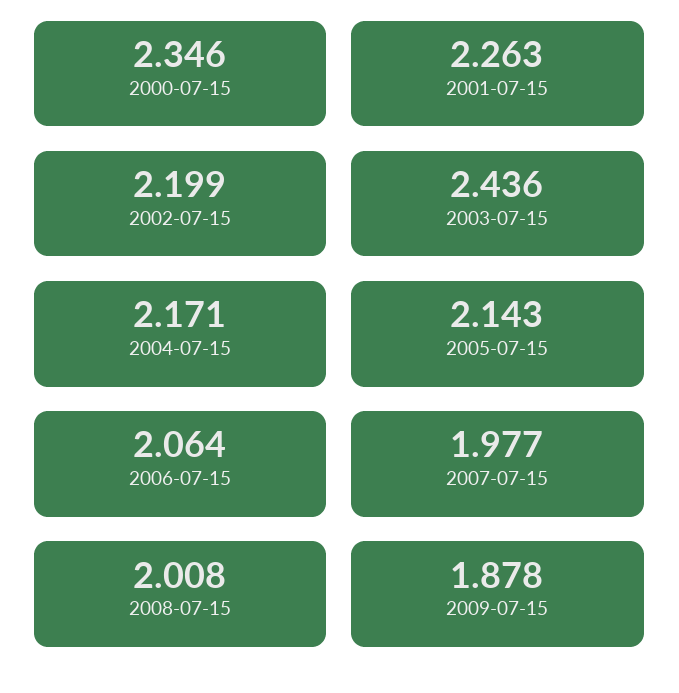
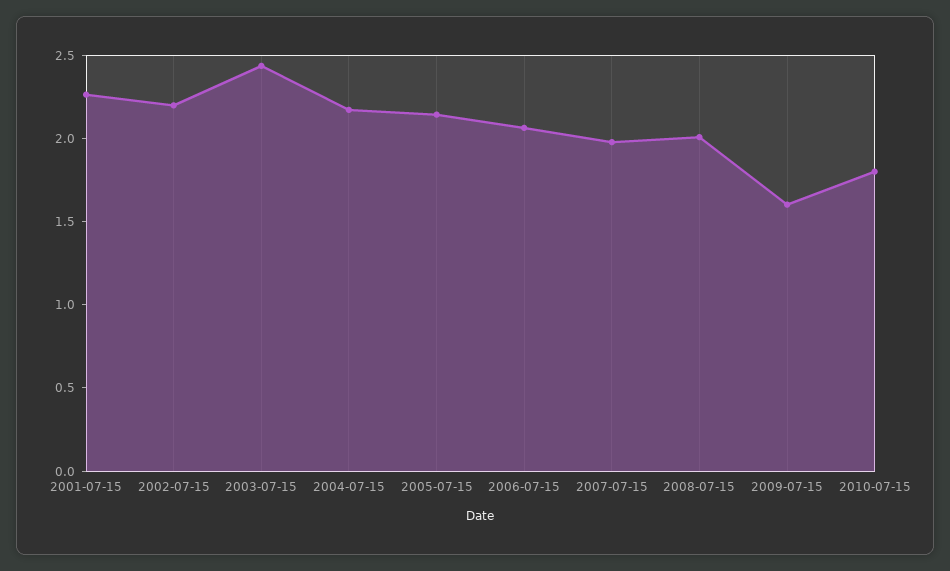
2000-07-15: 2.346 -> none
2009-07-15: 1.878 -> 1.6
2010-07-15: none -> 1.8

